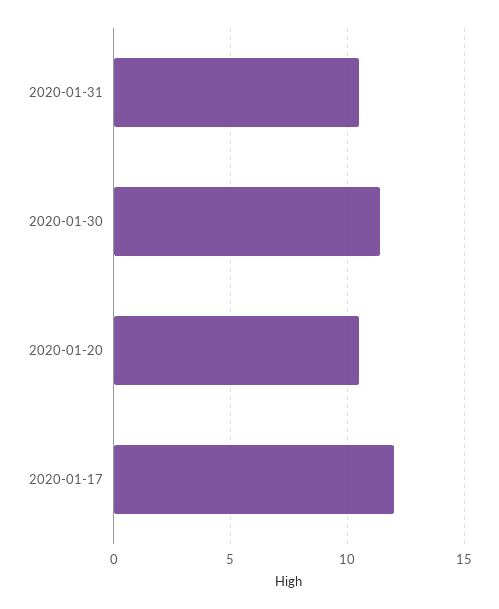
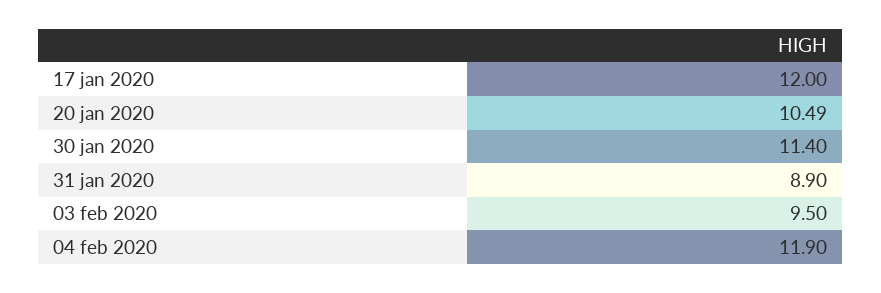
2020-01-31: 10.5 -> 8.9
03 feb 2020: none -> 9.5
04 feb 2020: none -> 11.9

